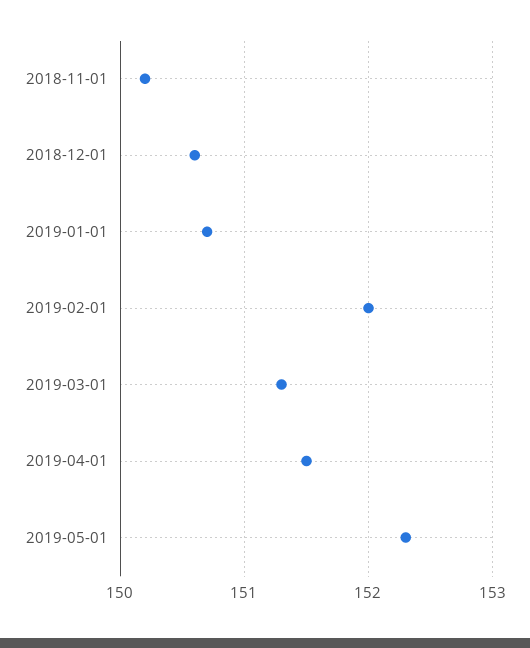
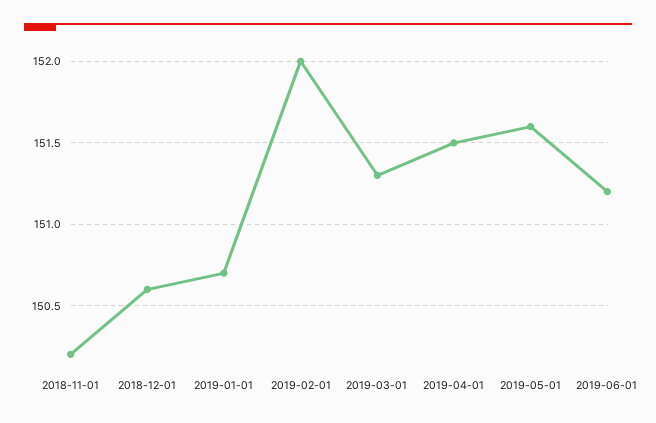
2019-05-01: 152.3 -> 151.6
2019-06-01: none -> 151.2

